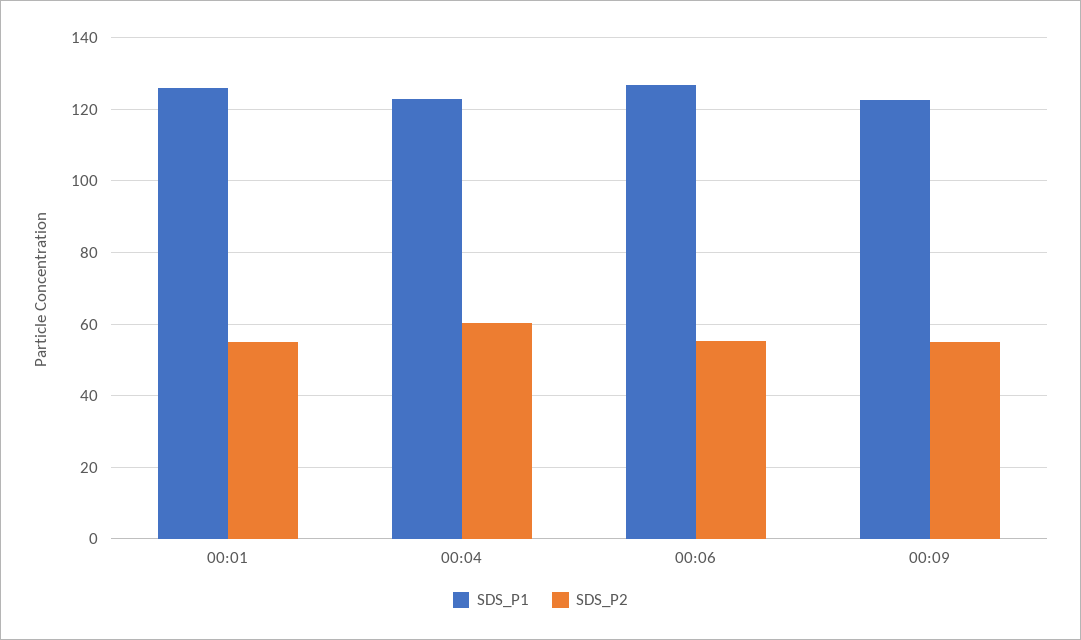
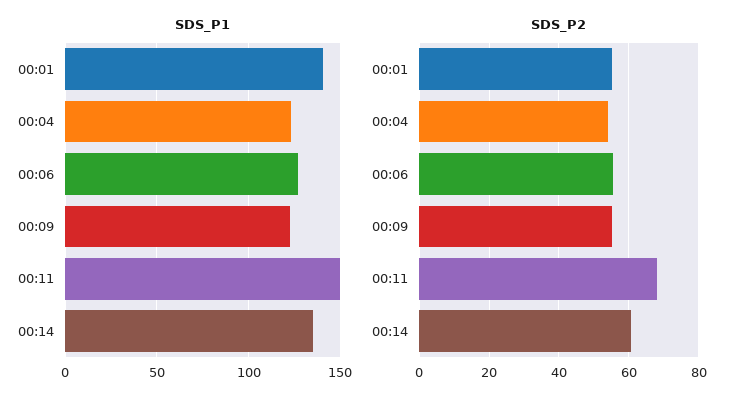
SDS_P1, 00:01: 126 -> 140
SDS_P2, 00:04: 60 -> 54
SDS_P1, 00:11: none -> 150
SDS_P1, 00:14: none -> 135
SDS_P2, 00:11: none -> 68
SDS_P2, 00:14: none -> 60

